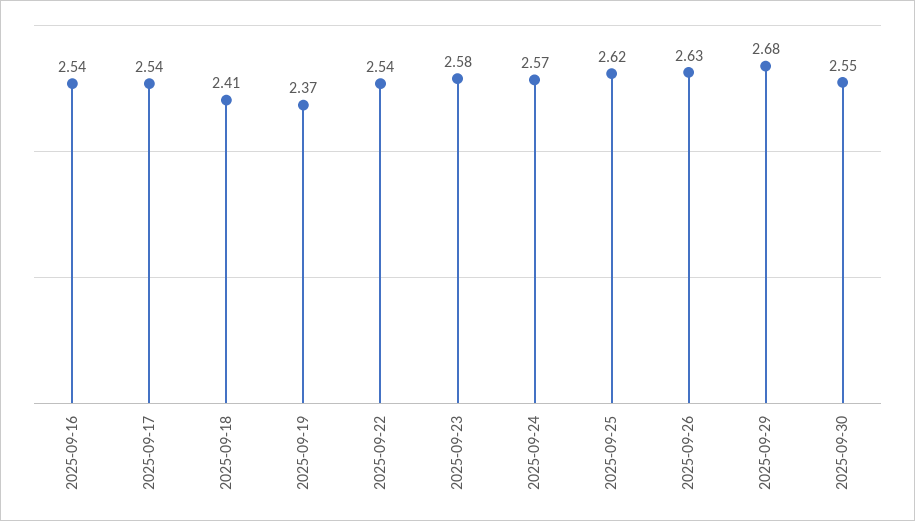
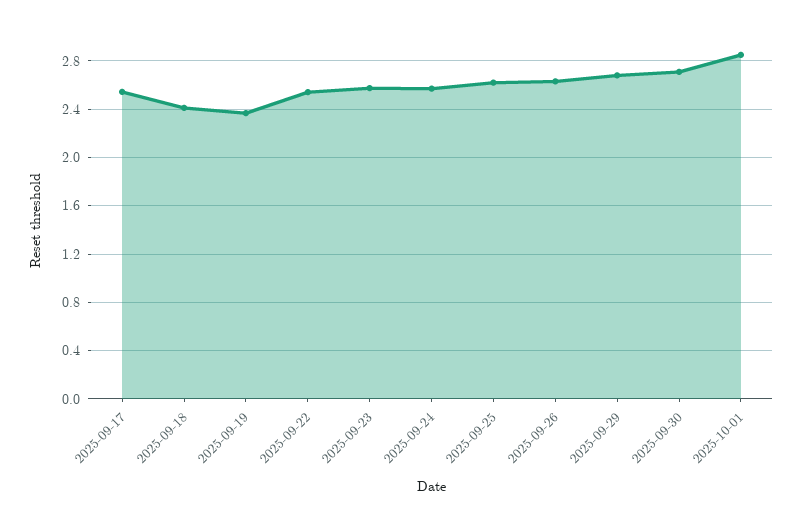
2025-09-16: 2.54 -> none
2025-09-30: 2.55 -> 2.7
2025-10-01: none -> 2.85

